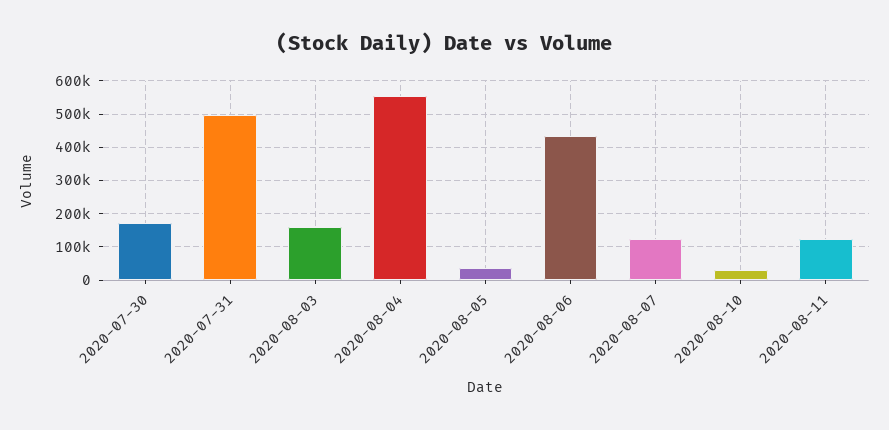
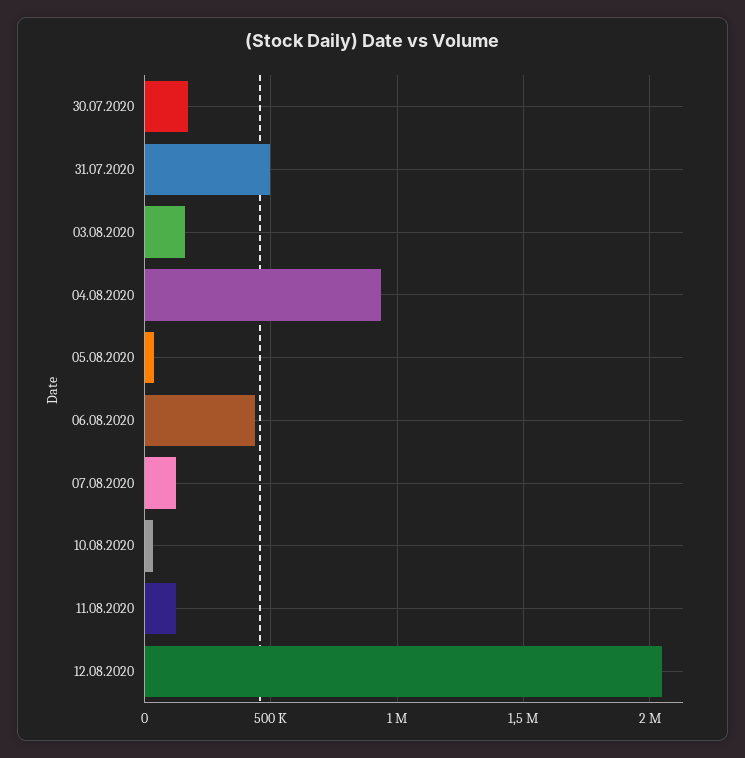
2020-08-04: 560000 -> 950000
12.08.2020: none -> 2050000

